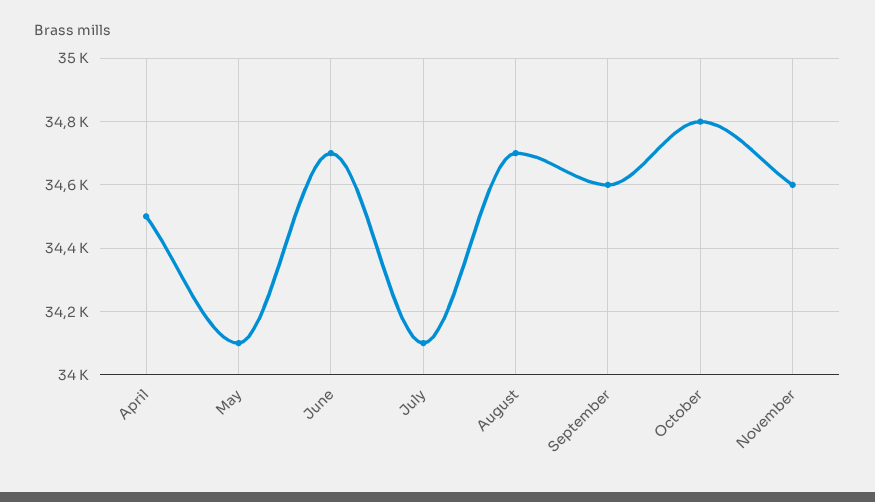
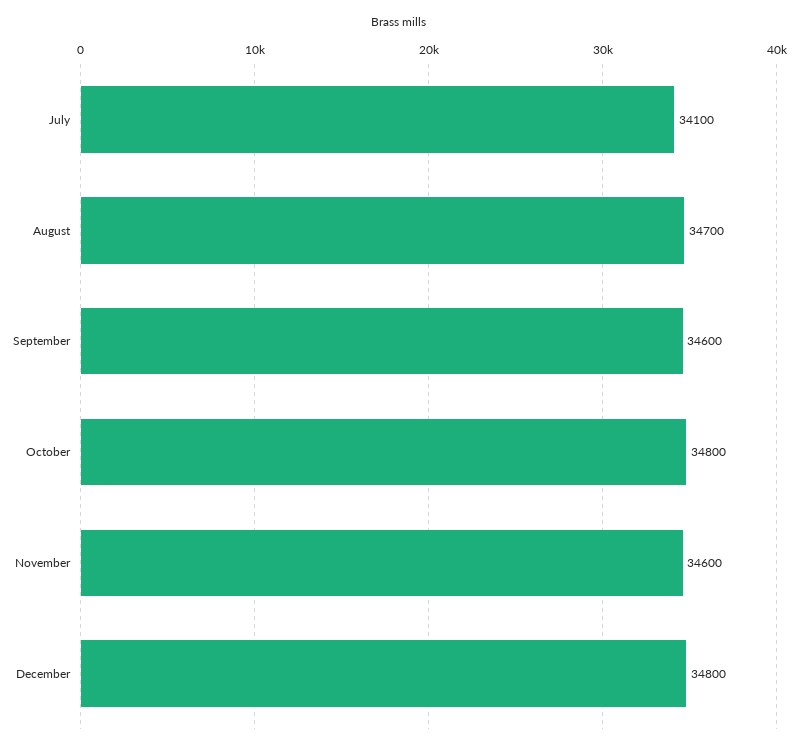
April: 34500 -> none
May: 34100 -> none
June: 34700 -> none
December: none -> 34800

